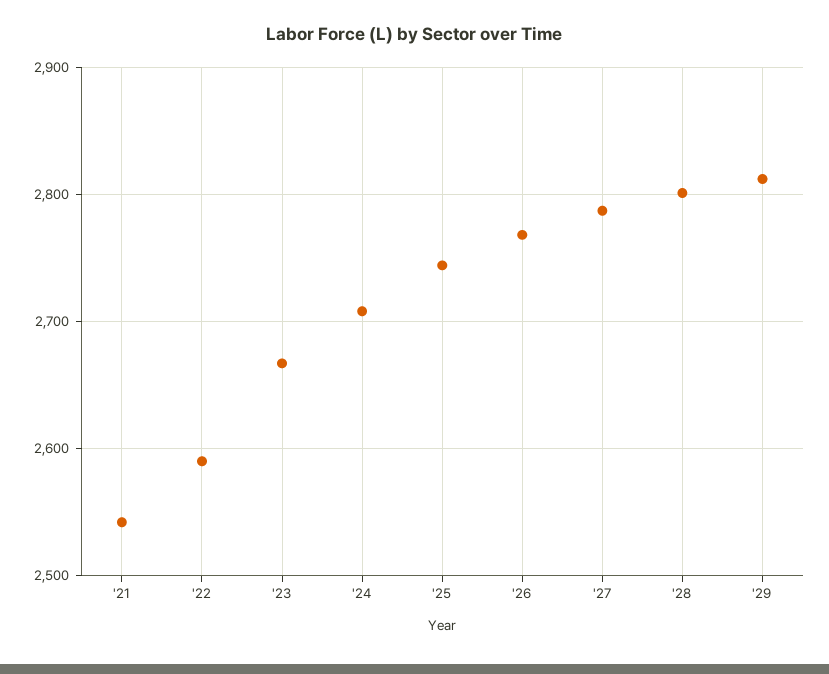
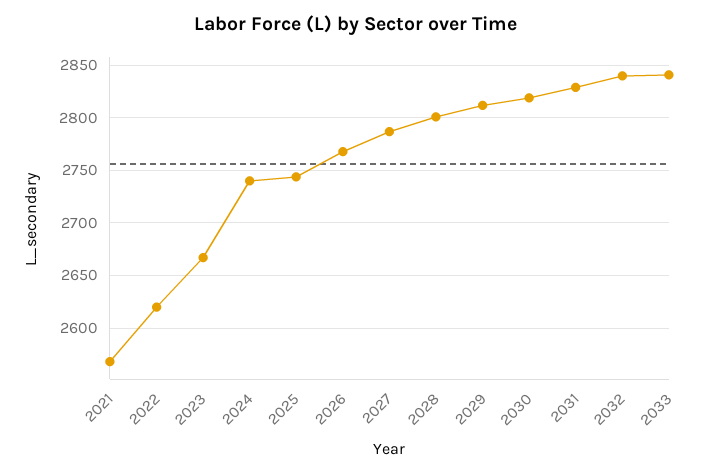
'21: 2540 -> 2570
'22: 2590 -> 2620
'24: 2710 -> 2740
2030: none -> 2820
2031: none -> 2830
2032: none -> 2840
2033: none -> 2840

